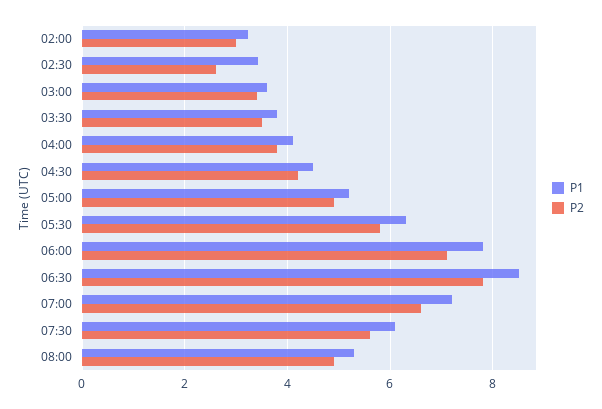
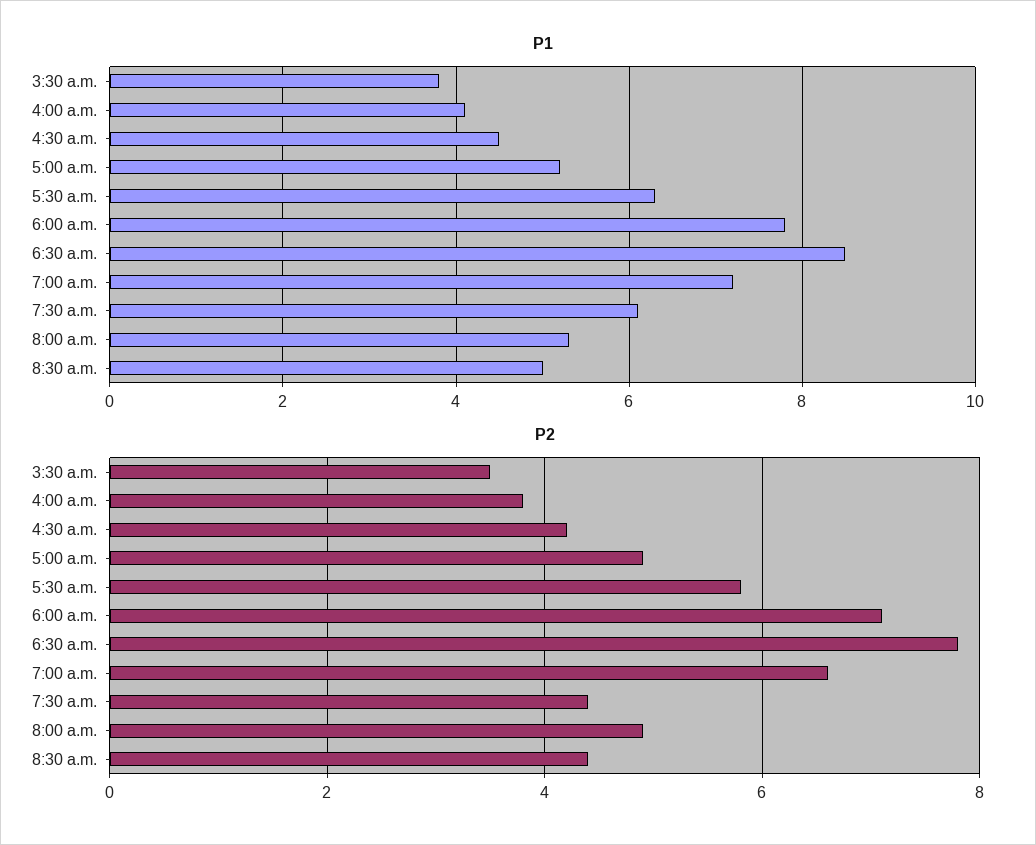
P1, 02:00: 3.2 -> none
P2, 02:00: 3 -> none
P1, 02:30: 3.4 -> none
P2, 02:30: 2.6 -> none
P1, 03:00: 3.6 -> none
P2, 03:00: 3.4 -> none
P2, 07:30: 5.6 -> 4.5
P1, 8:30 a.m.: none -> 5
P2, 8:30 a.m.: none -> 4.5

